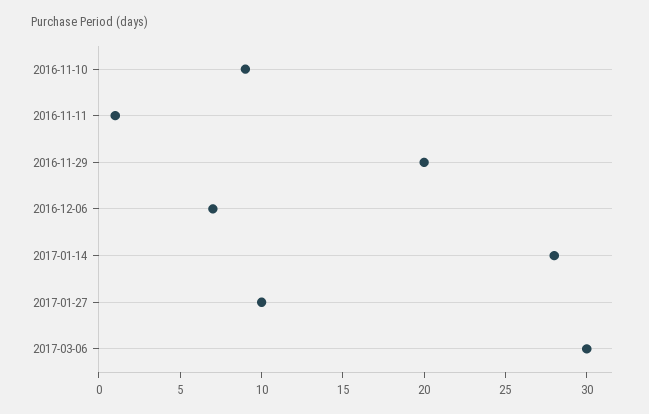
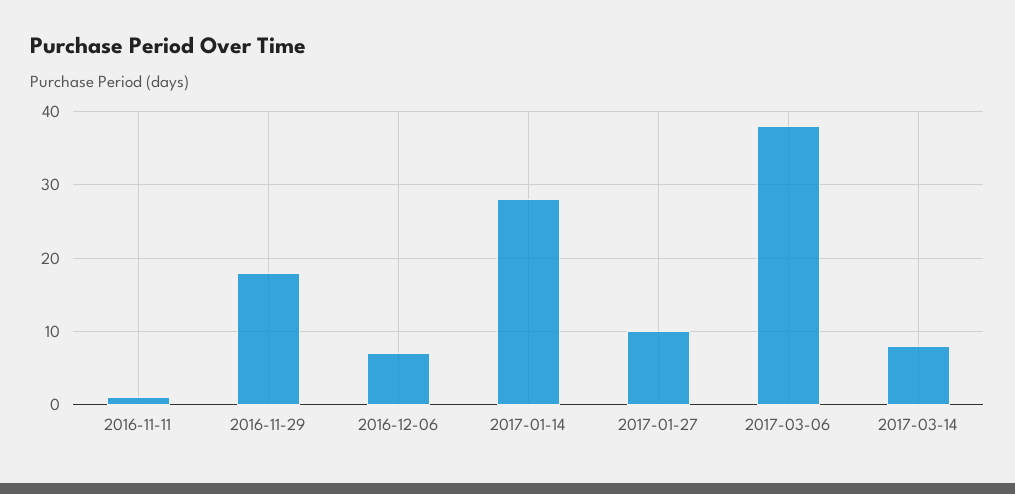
2016-11-10: 9 -> none
2016-11-29: 20 -> 18
2017-03-06: 30 -> 38
2017-03-14: none -> 8

